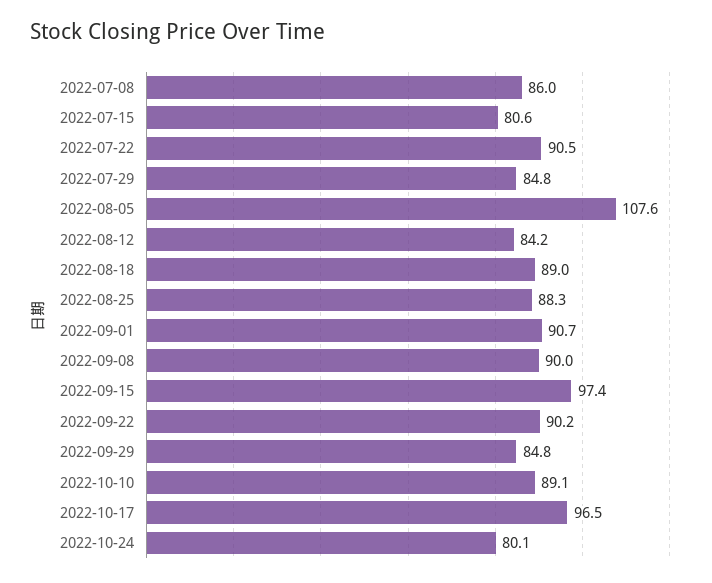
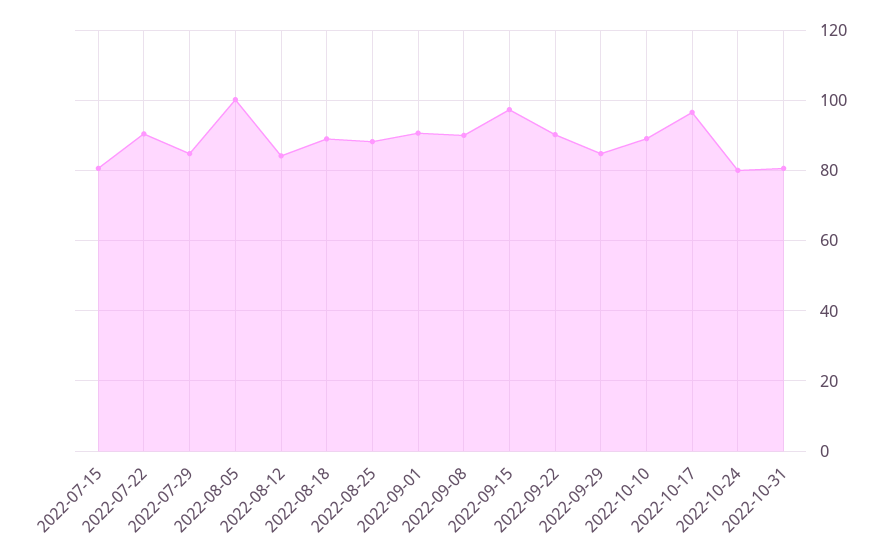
2022-07-08: 86 -> none
2022-08-05: 107.6 -> 100
2022-10-31: none -> 80

